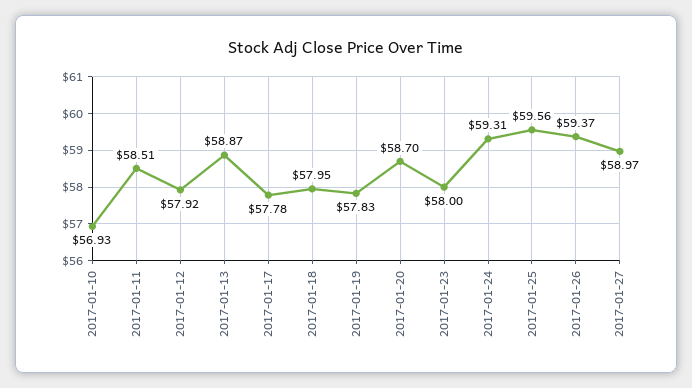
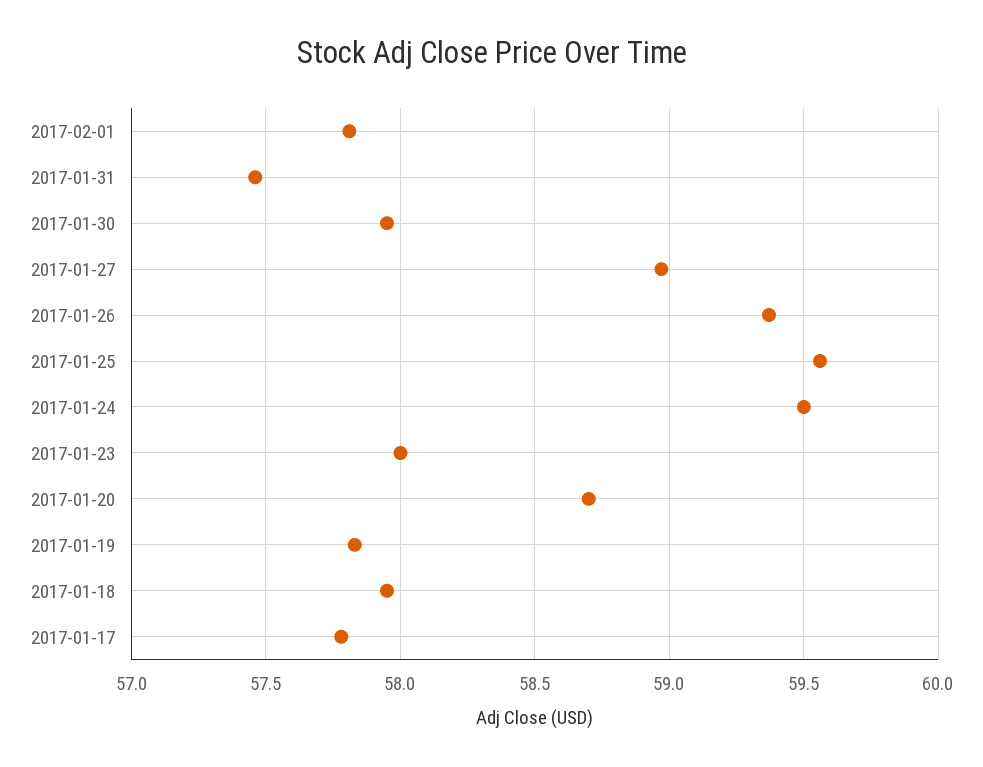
2017-01-10: 56.93 -> none
2017-01-11: 58.51 -> none
2017-01-12: 57.92 -> none
2017-01-13: 58.87 -> none
2017-01-24: 59.31 -> 59.5
2017-02-01: none -> 57.8
2017-01-31: none -> 57.45
2017-01-30: none -> 57.95

